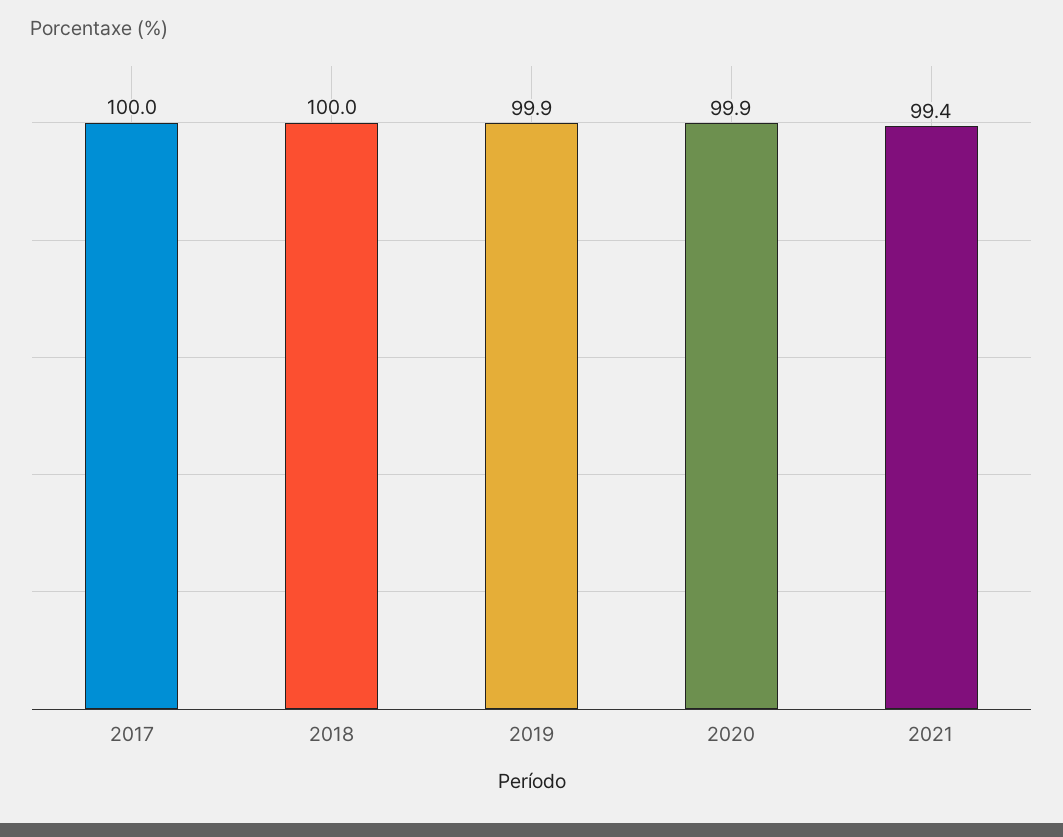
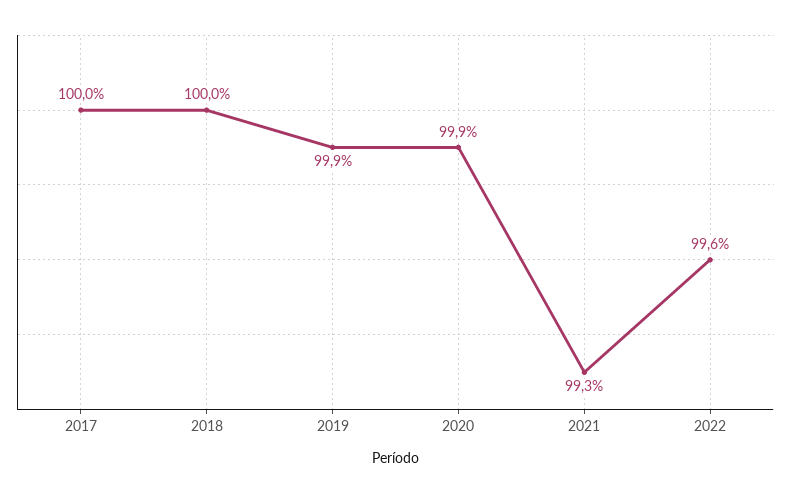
2021: 99.4 -> 99.3
2022: none -> 99.6

